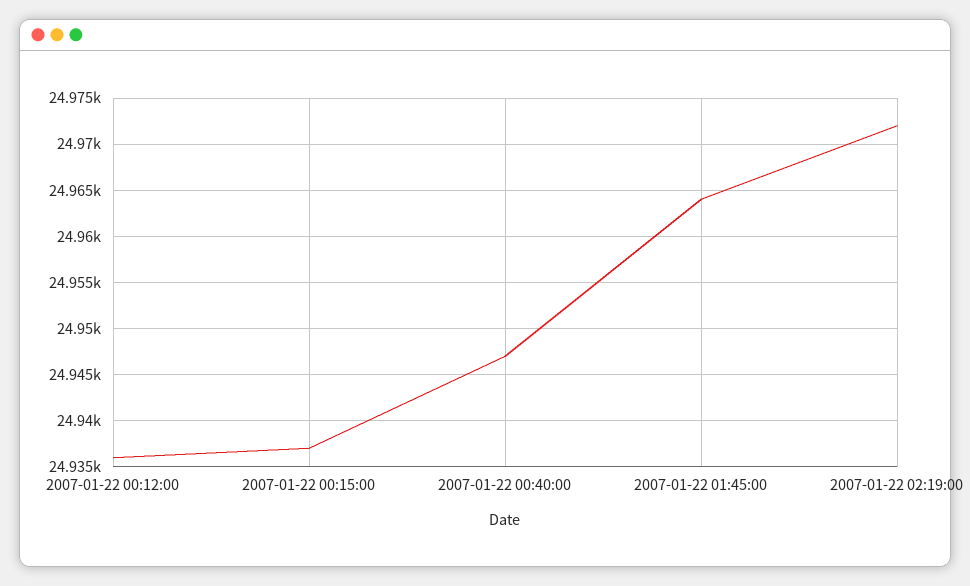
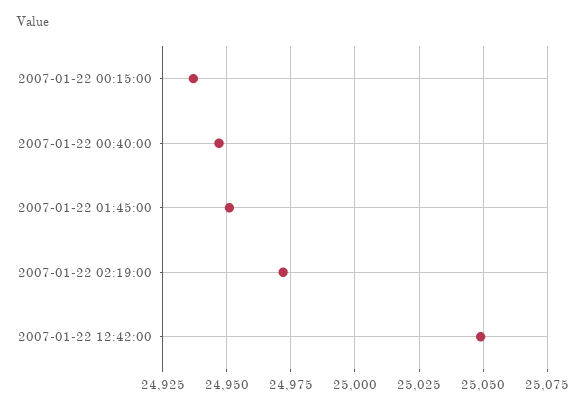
2007-01-22 00:12:00: 24936 -> none
2007-01-22 01:45:00: 24964 -> 24950
2007-01-22 12:42:00: none -> 25050

